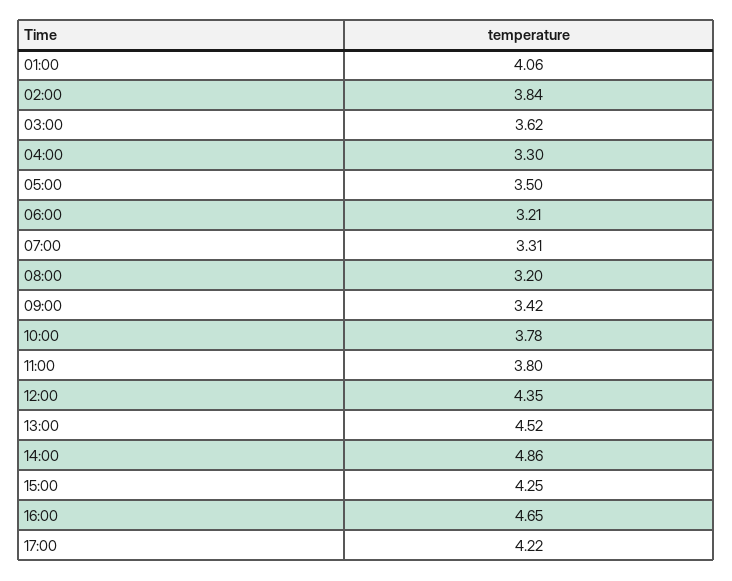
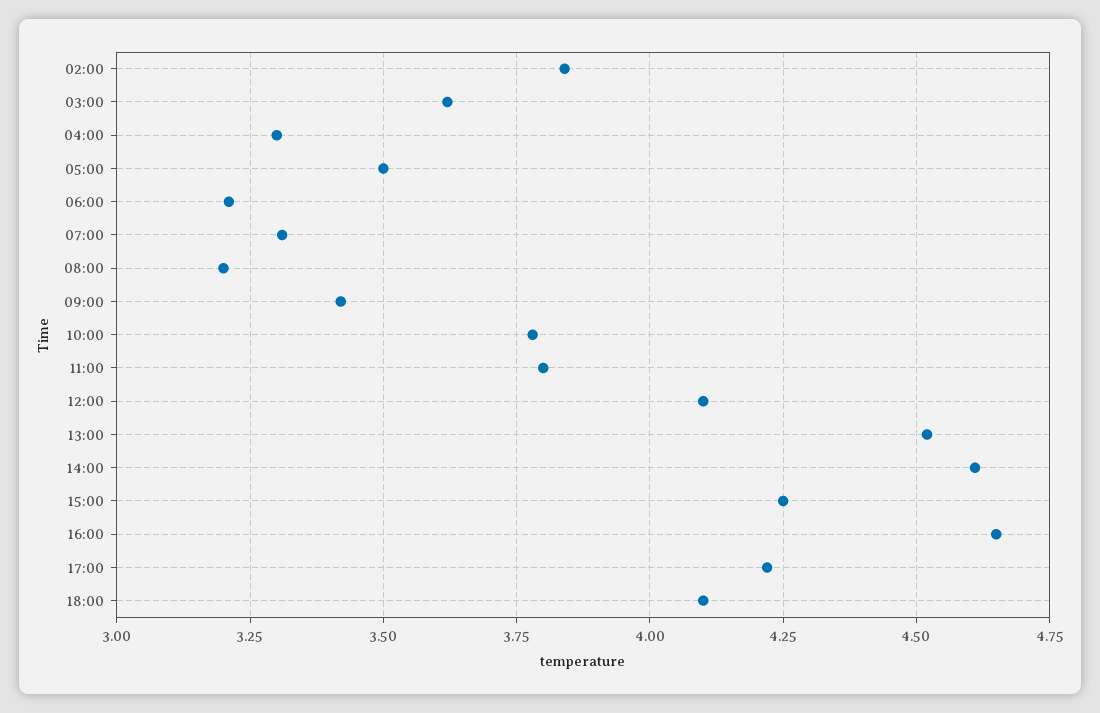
01:00: 4.06 -> none
12:00: 4.35 -> 4.1
14:00: 4.86 -> 4.6
18:00: none -> 4.1

